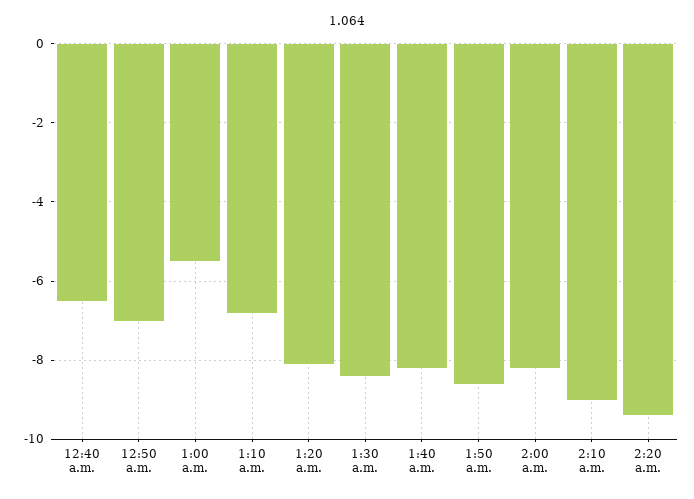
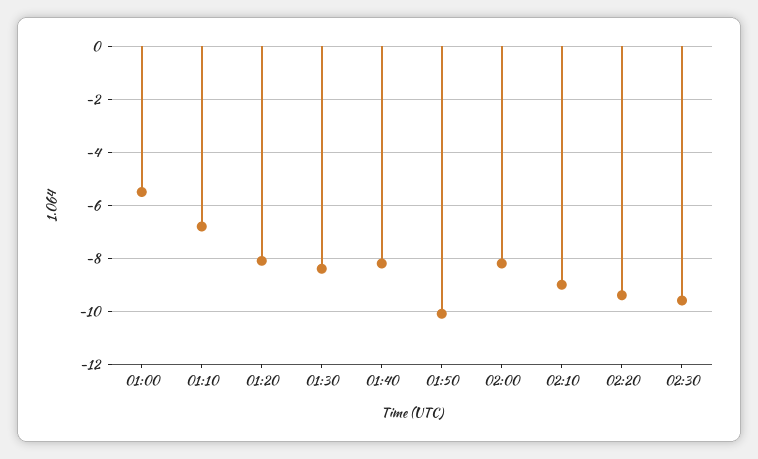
12:40 a.m.: -6.5 -> none
12:50 a.m.: -7 -> none
1:50 a.m.: -8.5 -> -10
02:30: none -> -9.5

